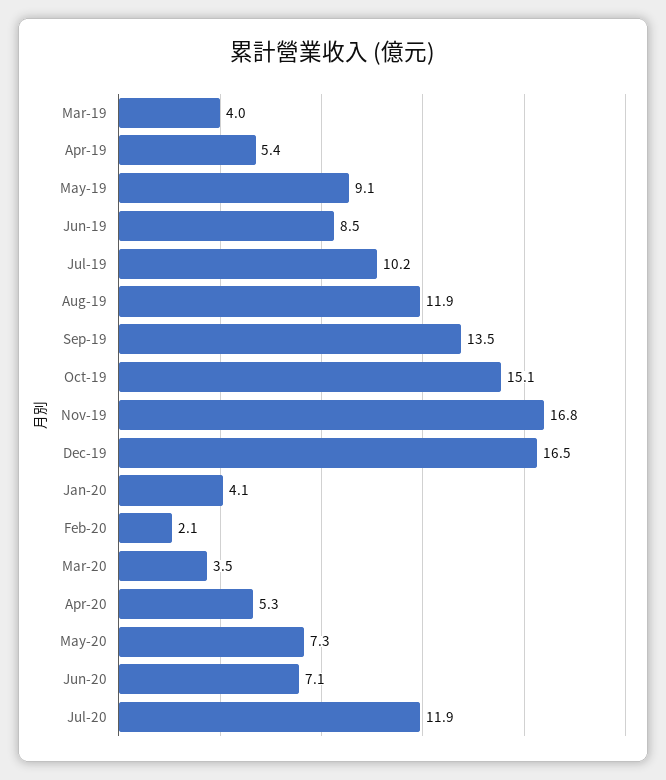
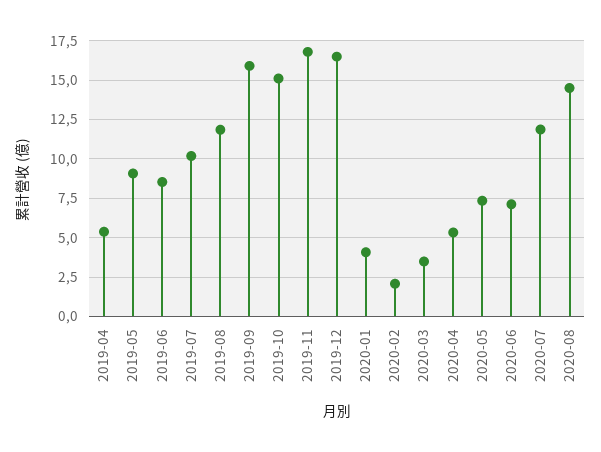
Mar-19: 4 -> none
Sep-19: 13.5 -> 16
2020-08: none -> 14.5

